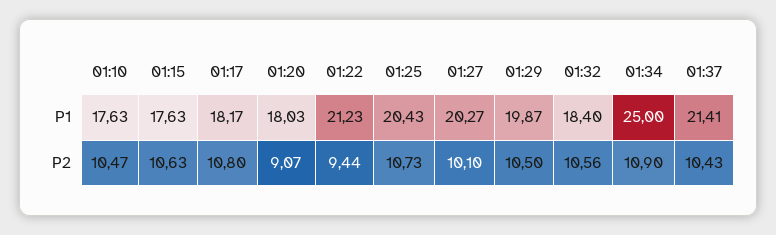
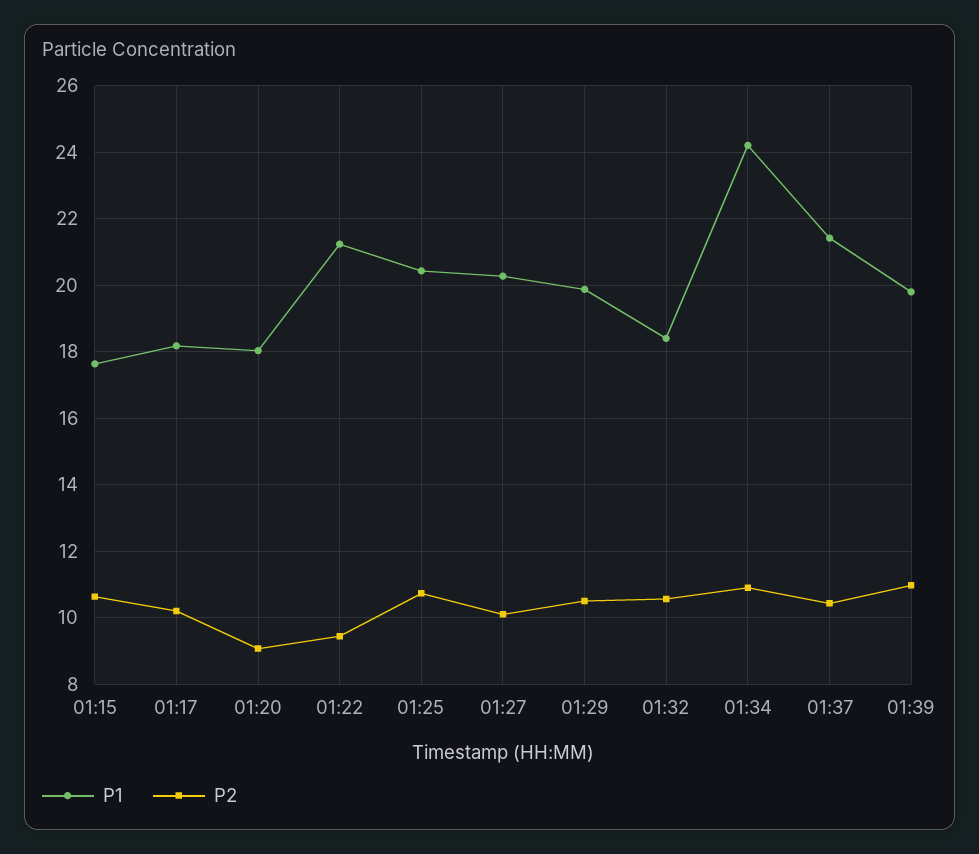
P1, 01:10: 17.63 -> none
P1, 01:34: 25 -> 24.2
P2, 01:10: 10.47 -> none
P2, 01:17: 10.8 -> 10.2
P1, 01:39: none -> 19.8
P2, 01:39: none -> 11

